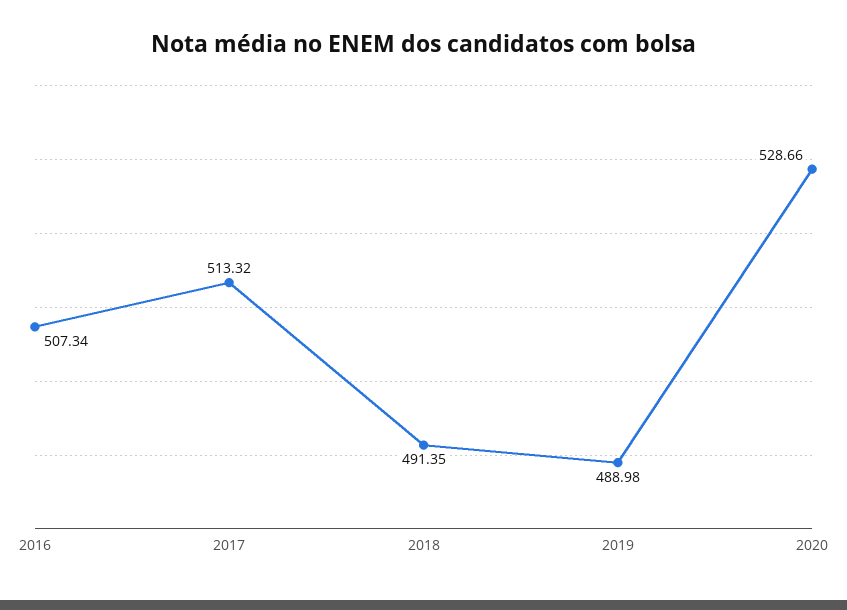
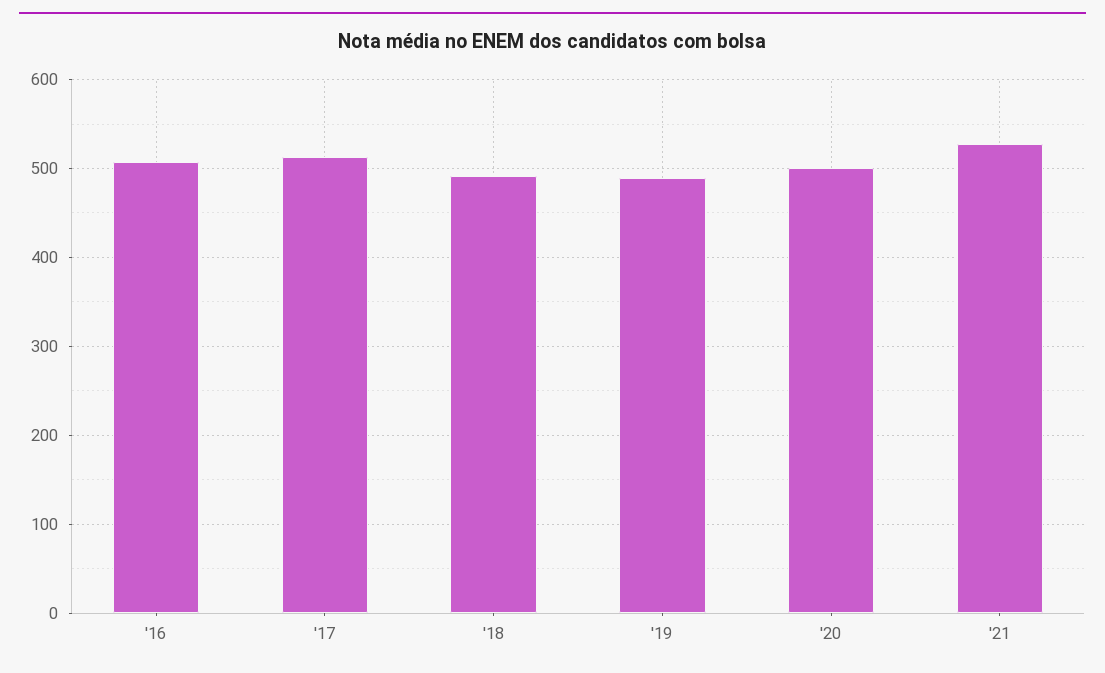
2020: 528.66 -> 500
'21: none -> 530

